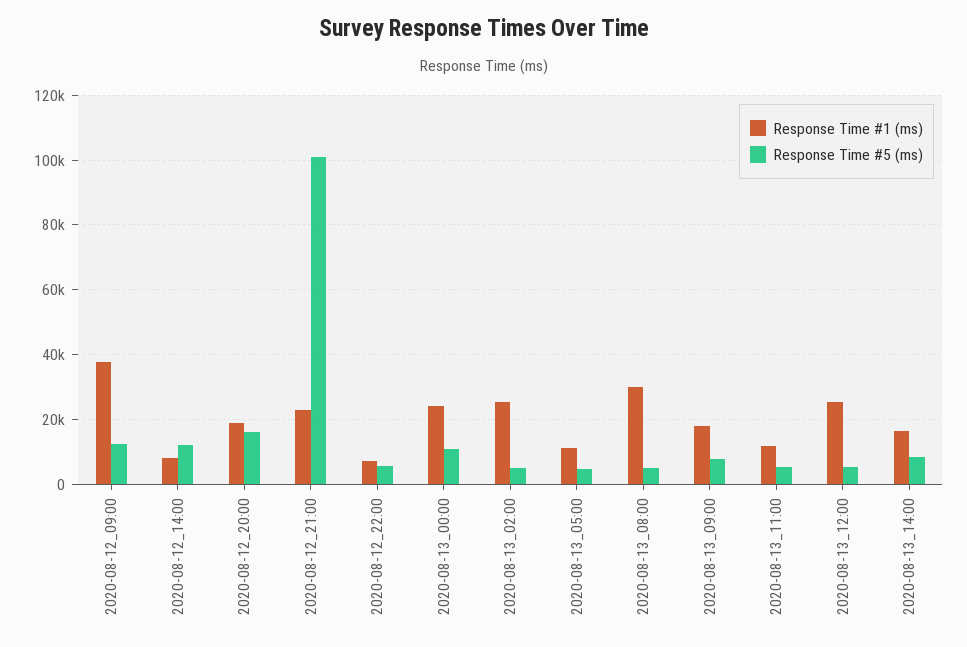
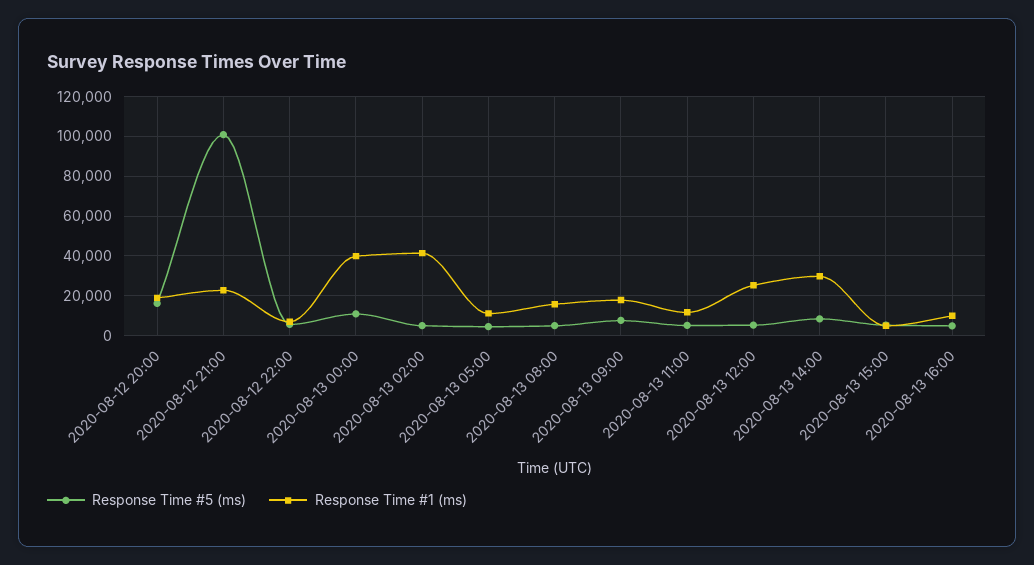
Response Time #1 (ms), 2020-08-12_09:00: 38000 -> none
Response Time #5 (ms), 2020-08-12_09:00: 12000 -> none
Response Time #1 (ms), 2020-08-12_14:00: 8000 -> none
Response Time #5 (ms), 2020-08-12_14:00: 12000 -> none
Response Time #1 (ms), 2020-08-13_00:00: 24000 -> 40000
Response Time #1 (ms), 2020-08-13_02:00: 26000 -> 40000
Response Time #1 (ms), 2020-08-13_08:00: 30000 -> 15000
Response Time #1 (ms), 2020-08-13_14:00: 16000 -> 30000
Response Time #5 (ms), 2020-08-13 15:00: none -> 5000
Response Time #1 (ms), 2020-08-13 15:00: none -> 5000
Response Time #5 (ms), 2020-08-13 16:00: none -> 5000
Response Time #1 (ms), 2020-08-13 16:00: none -> 10000

